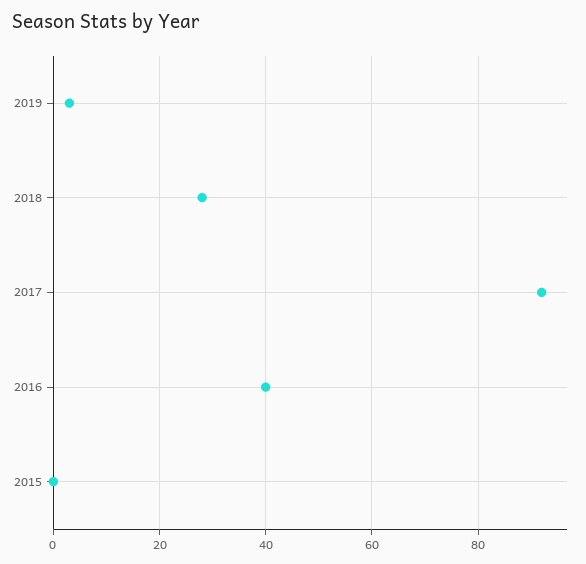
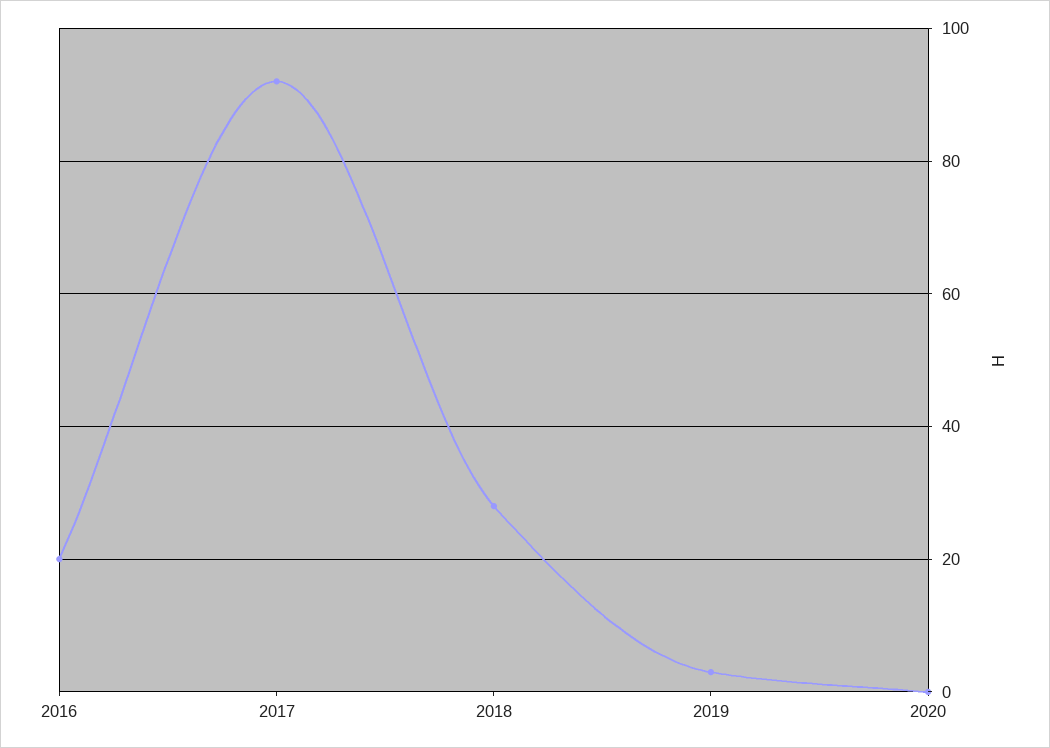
2016: 40 -> 20
2015: 0 -> none
2020: none -> 0

